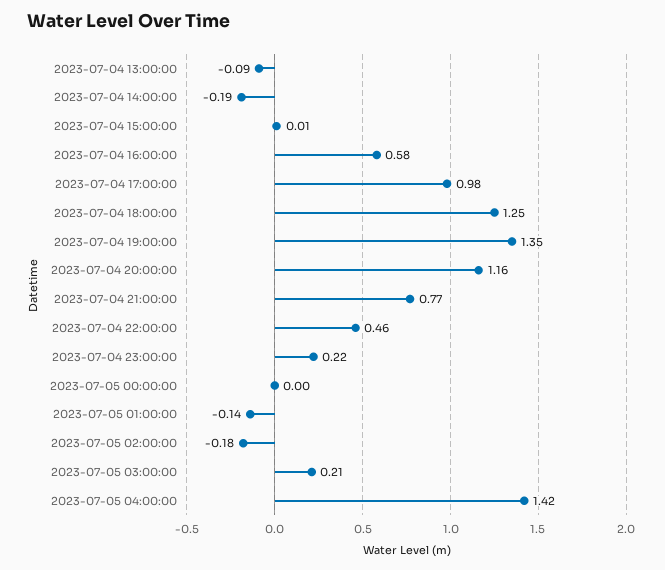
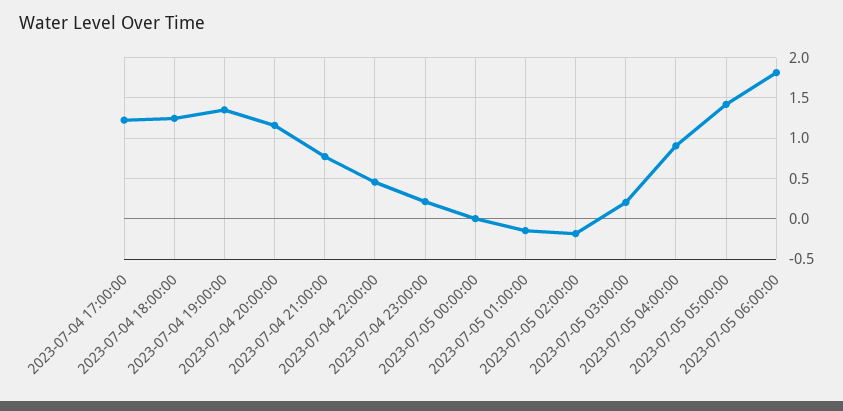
2023-07-04 13:00:00: -0.09 -> none
2023-07-04 14:00:00: -0.19 -> none
2023-07-04 15:00:00: 0.01 -> none
2023-07-04 16:00:00: 0.58 -> none
2023-07-04 17:00:00: 0.98 -> 1.2
2023-07-05 04:00:00: 1.42 -> 0.9
2023-07-05 05:00:00: none -> 1.4
2023-07-05 06:00:00: none -> 1.8

